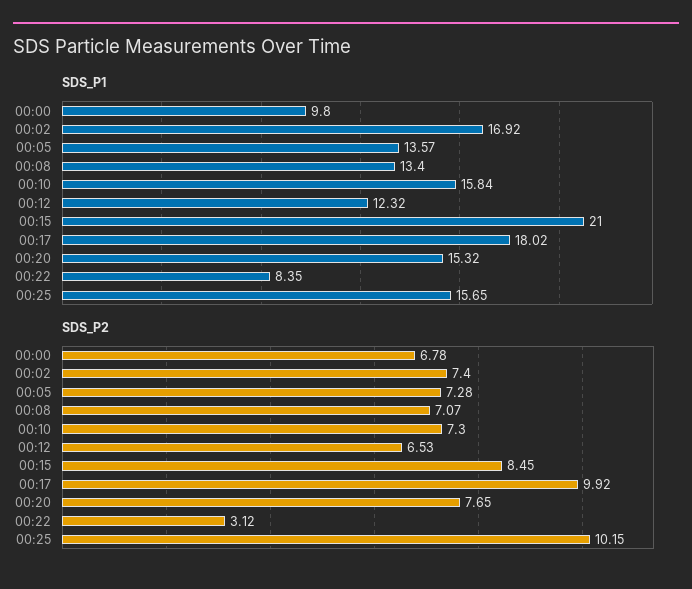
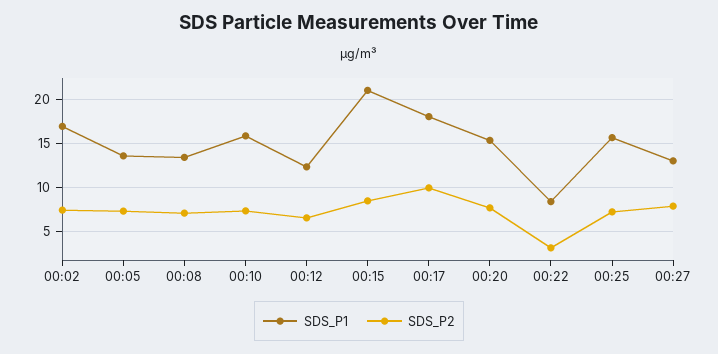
SDS_P1, 00:00: 9.8 -> none
SDS_P2, 00:00: 6.78 -> none
SDS_P2, 00:25: 10.15 -> 7
SDS_P1, 00:27: none -> 13
SDS_P2, 00:27: none -> 8

